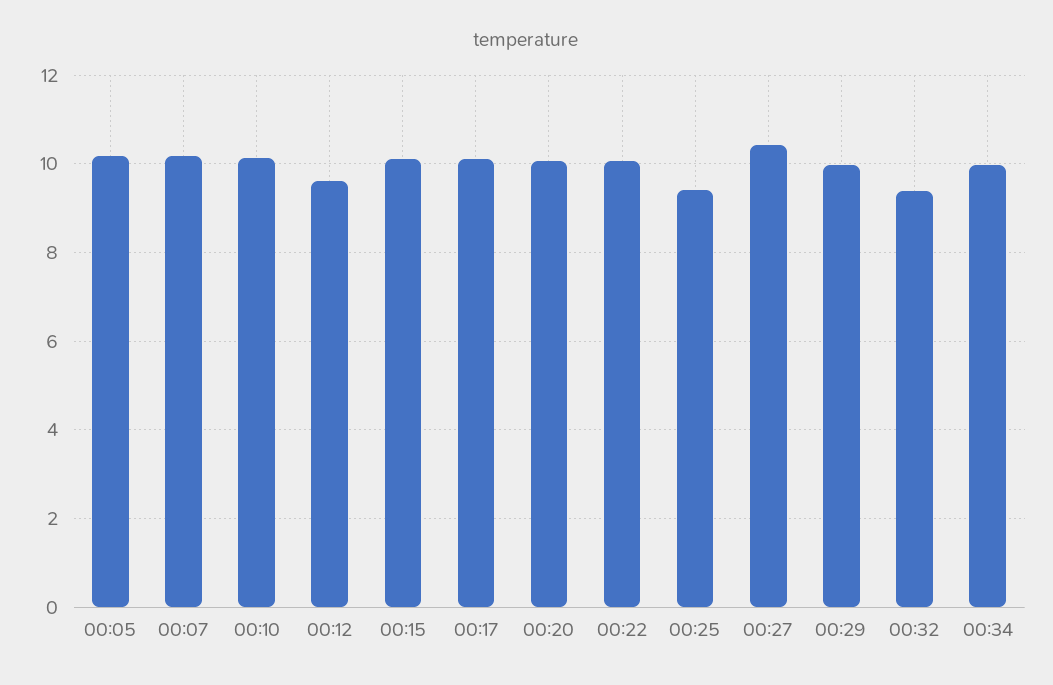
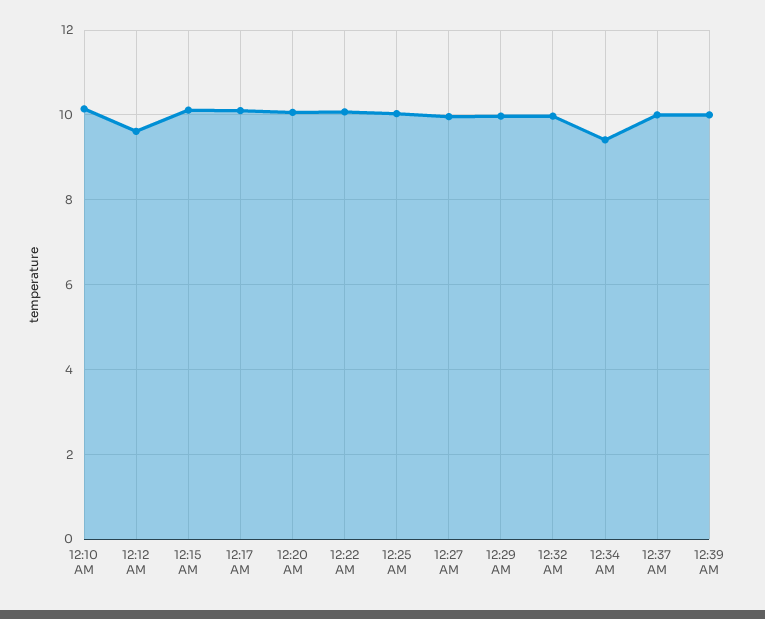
00:05: 10.2 -> none
00:07: 10.2 -> none
00:25: 9.4 -> 10
00:27: 10.4 -> 10
00:32: 9.4 -> 10
00:34: 10 -> 9.4
12:37 AM: none -> 10
12:39 AM: none -> 10

